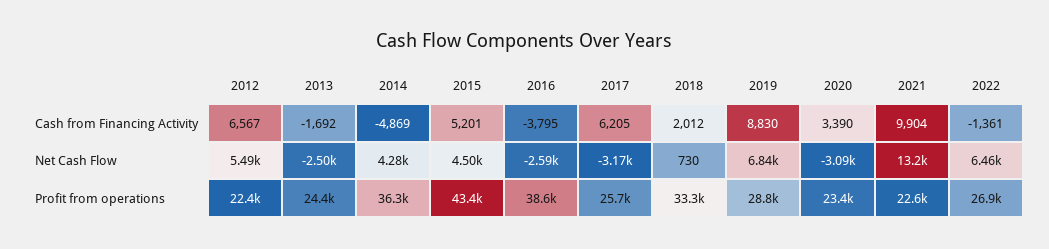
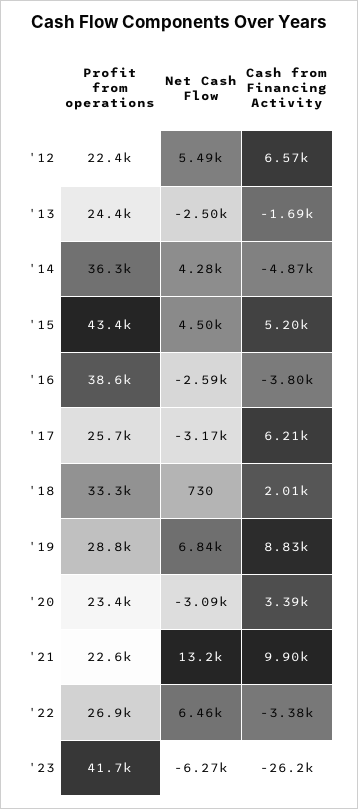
2022, Cash from Financing Activity: -1361 -> -3380
'23, Profit from operations: none -> 41700
'23, Net Cash Flow: none -> -6270
'23, Cash from Financing Activity: none -> -26200

